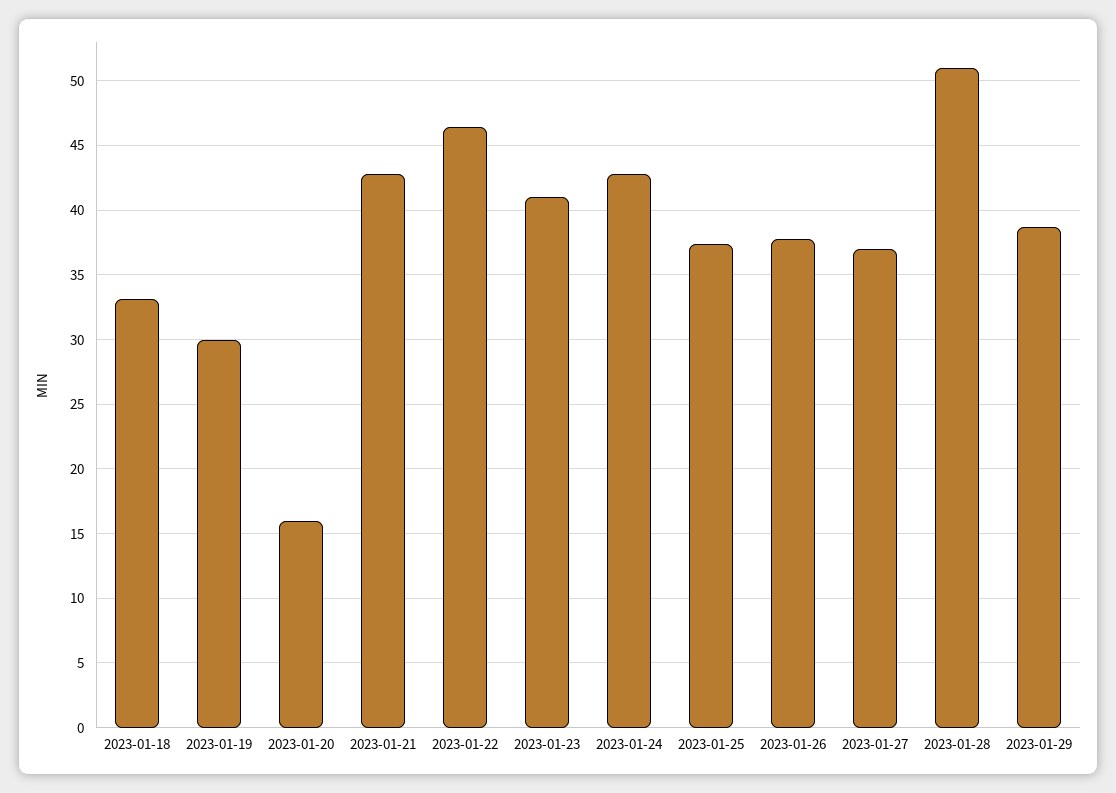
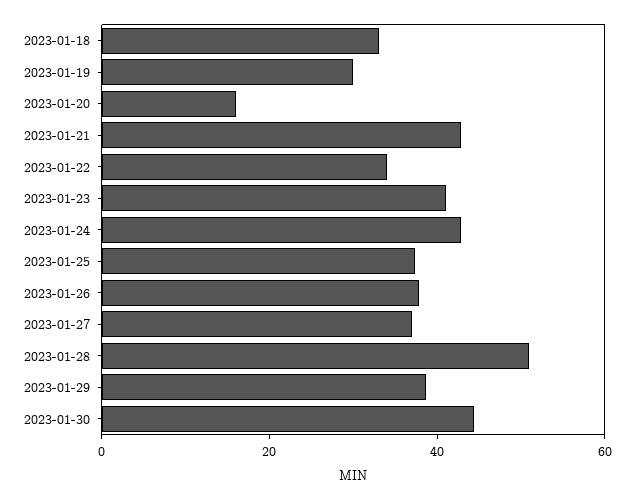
2023-01-22: 46.5 -> 35
2023-01-30: none -> 45

